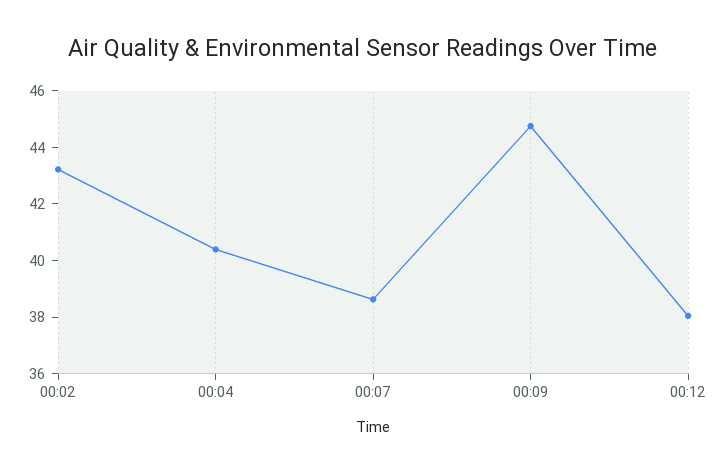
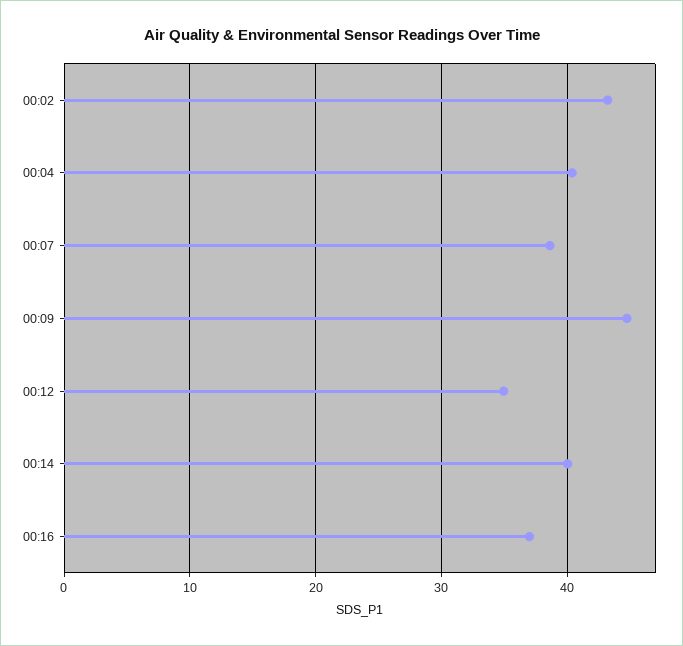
00:12: 38 -> 35
00:14: none -> 40
00:16: none -> 37

